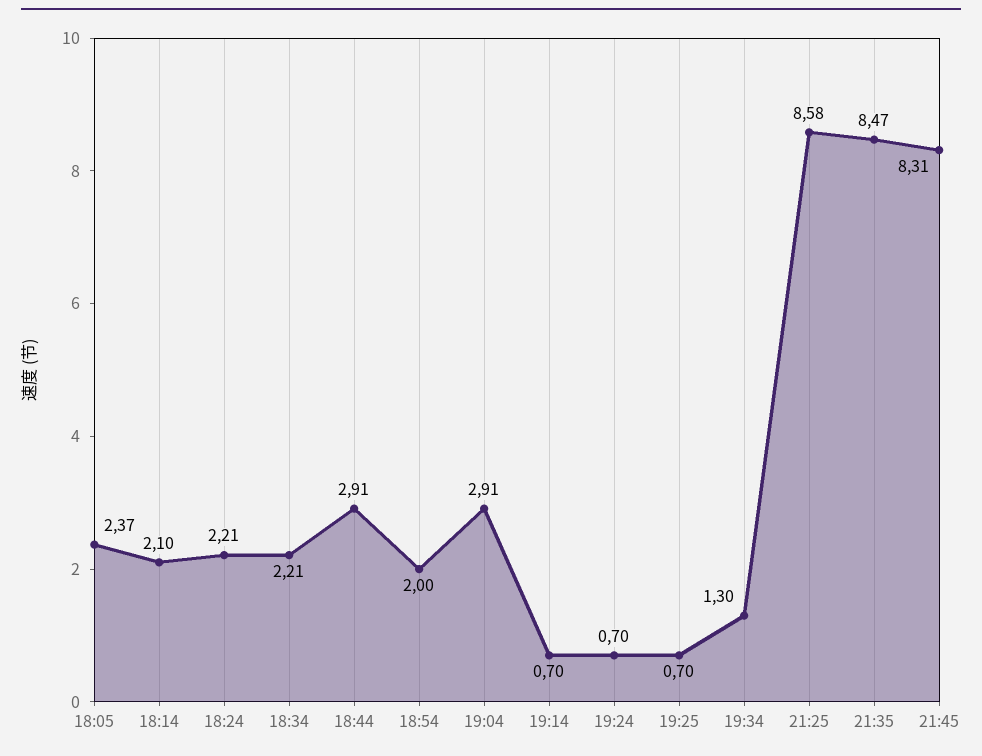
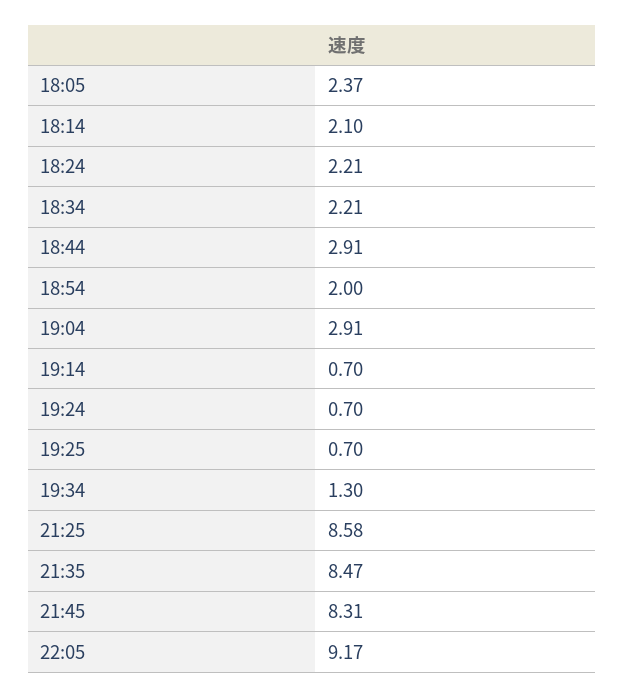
22:05: none -> 9.17

